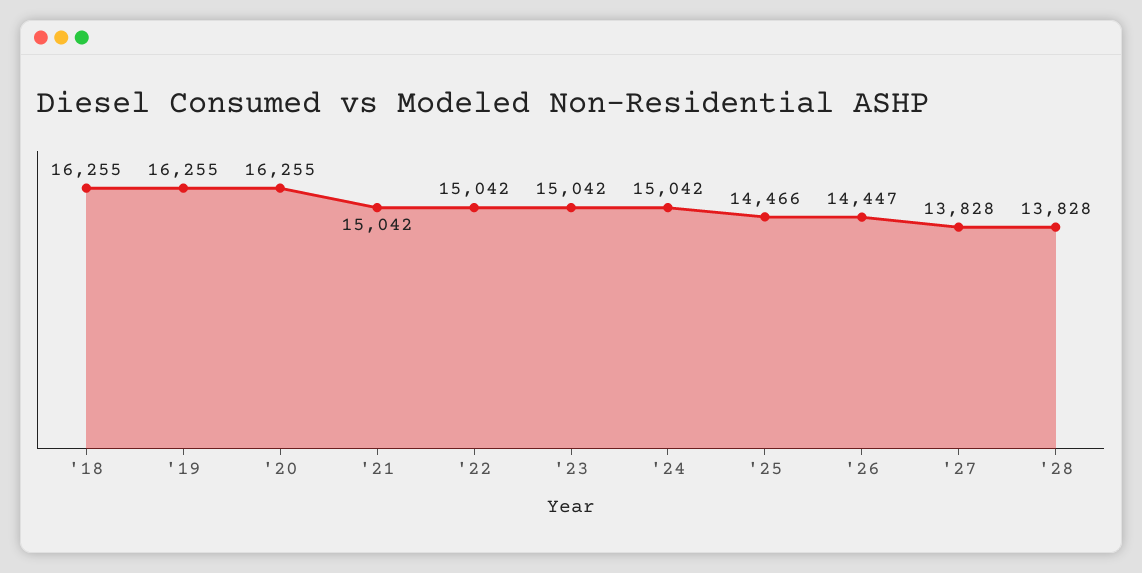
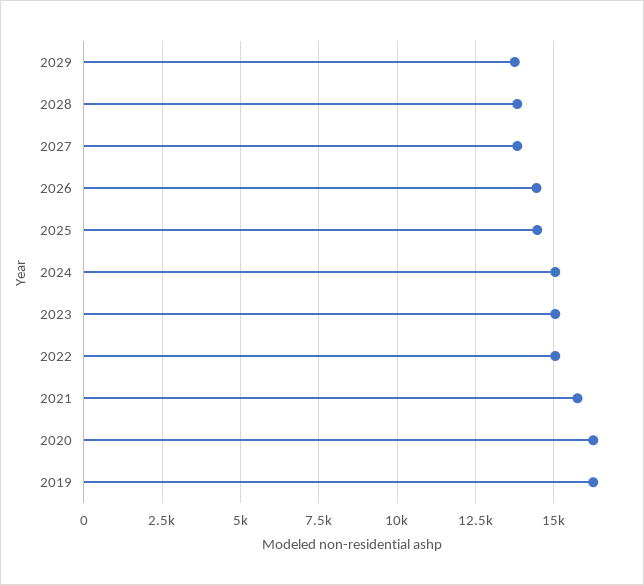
'18: 16255 -> none
'21: 15042 -> 15750
2029: none -> 13750

